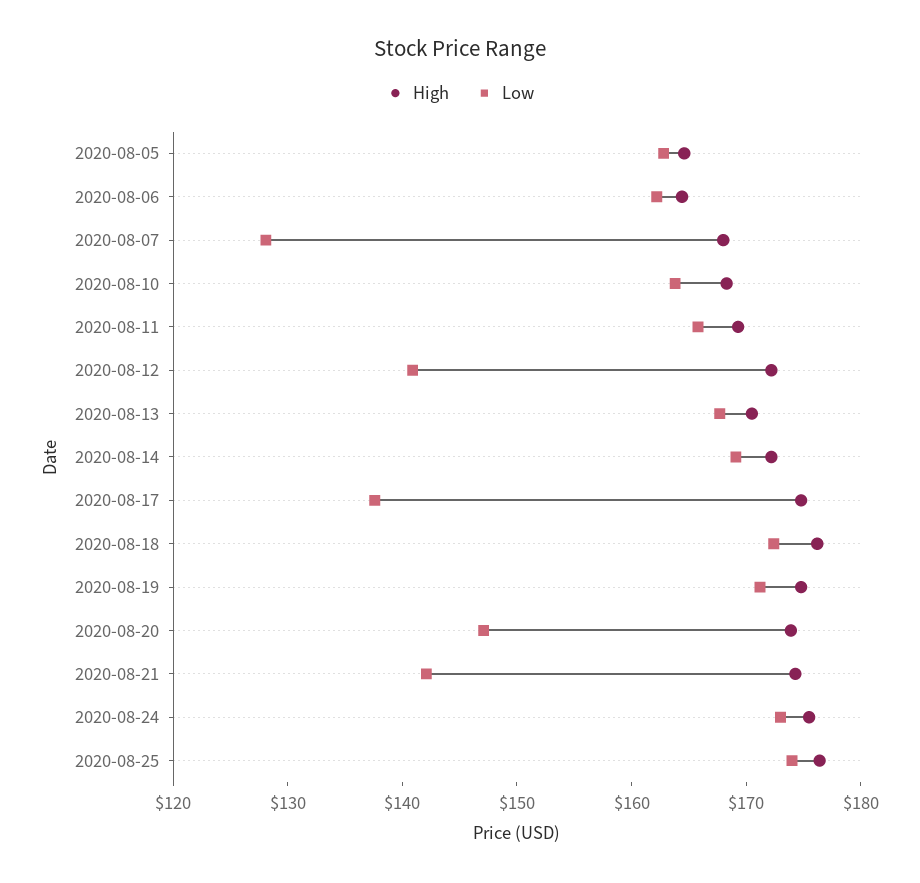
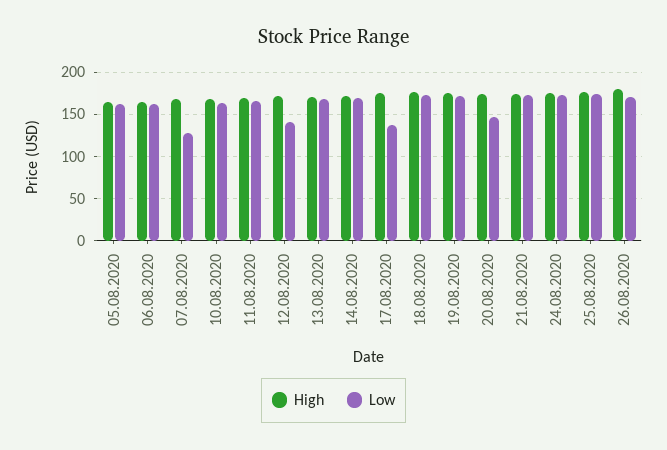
Low, 2020-08-21: 142 -> 170
High, 26.08.2020: none -> 180
Low, 26.08.2020: none -> 170

